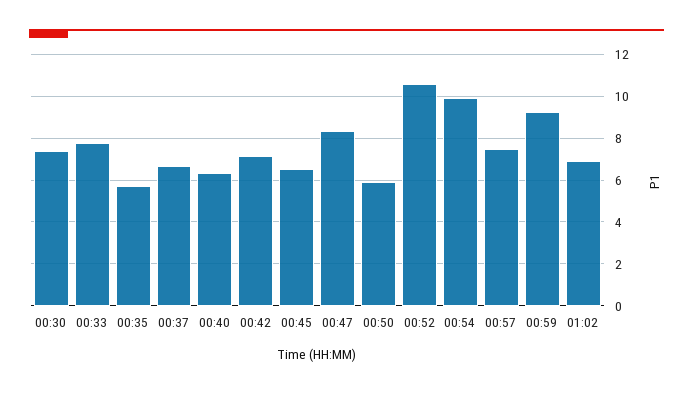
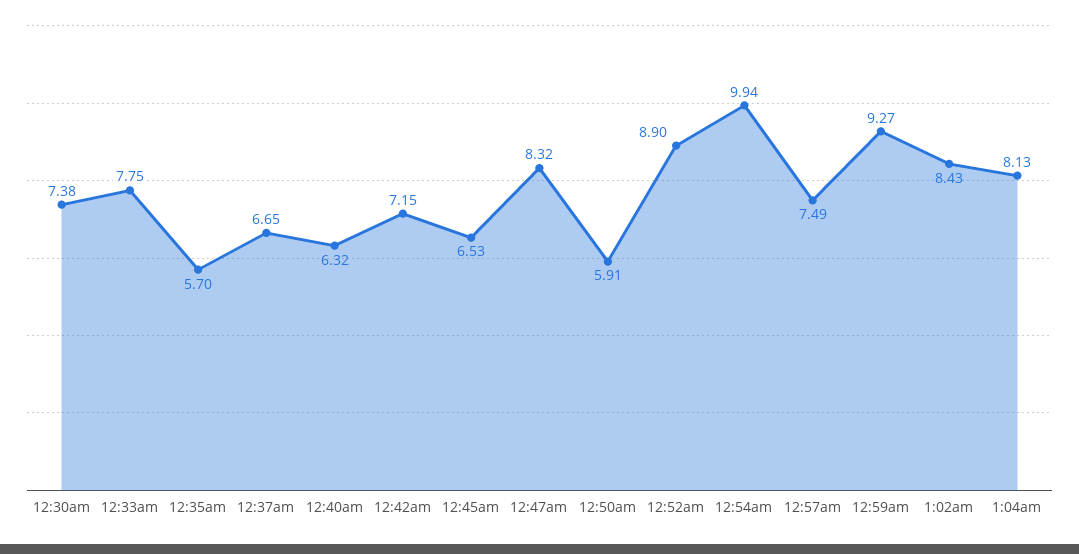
00:52: 10.5 -> 8.9
01:02: 7 -> 8.43
1:04am: none -> 8.13

